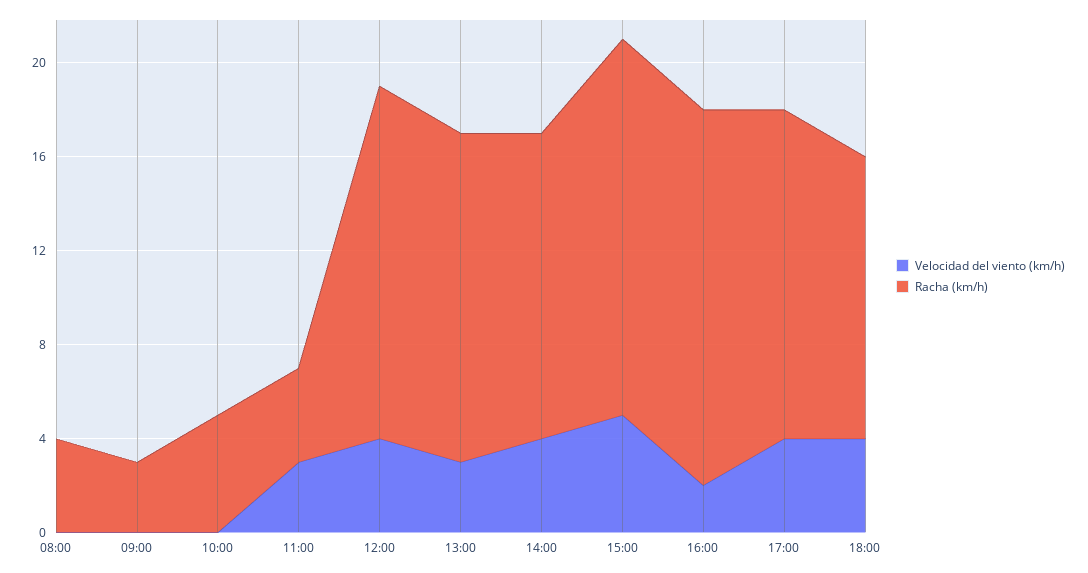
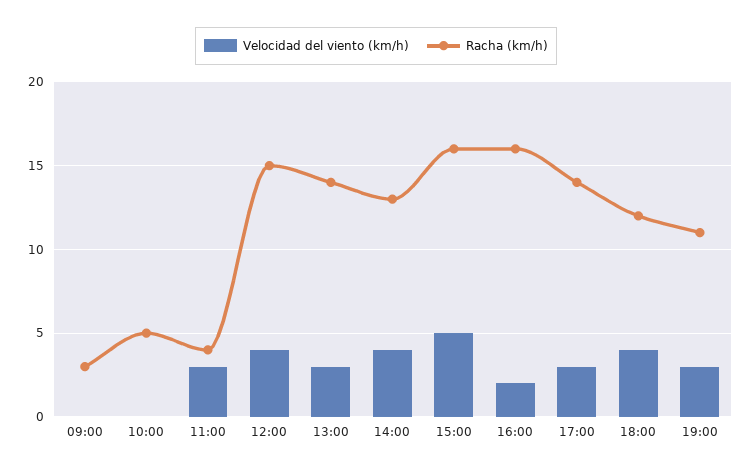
Velocidad del viento (km/h), 08:00: 0 -> none
Racha (km/h), 08:00: 4 -> none
Velocidad del viento (km/h), 17:00: 4 -> 3
Velocidad del viento (km/h), 19:00: none -> 3
Racha (km/h), 19:00: none -> 11

